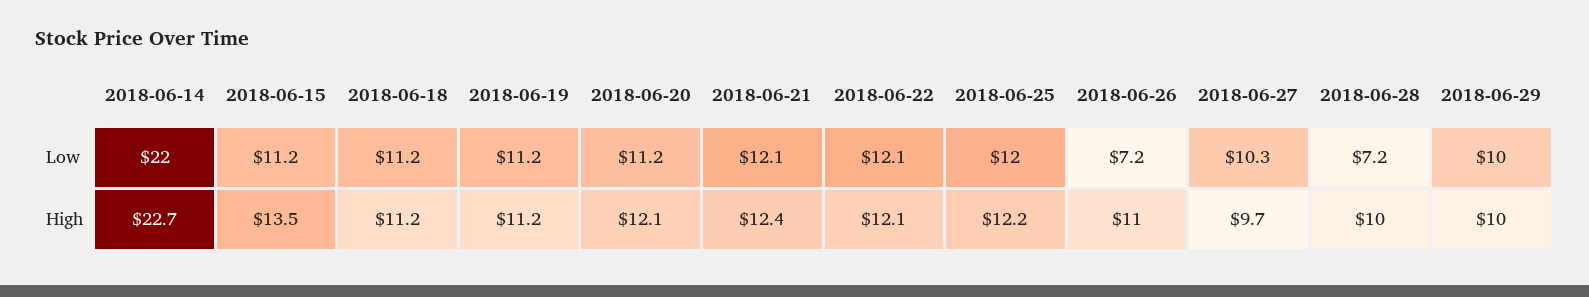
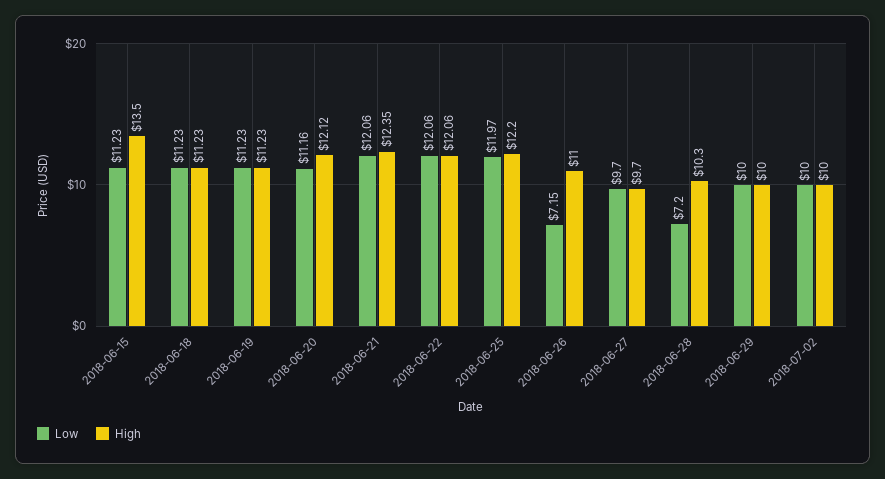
Low, 2018-06-14: 22 -> none
Low, 2018-06-27: 10.3 -> 9.7
High, 2018-06-14: 22.7 -> none
High, 2018-06-28: 10 -> 10.3
Low, 2018-07-02: none -> 10
High, 2018-07-02: none -> 10

